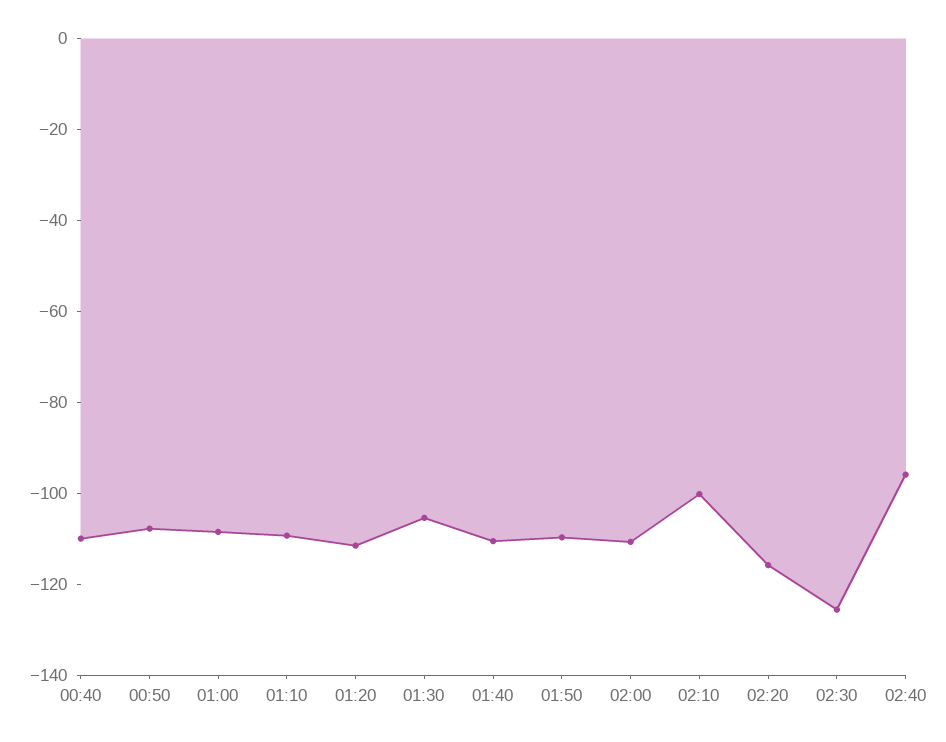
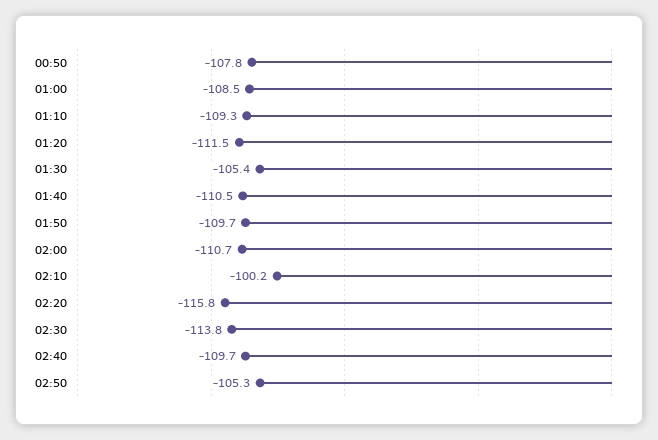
00:40: -110 -> none
02:30: -125 -> -113.8
02:40: -95 -> -109.7
02:50: none -> -105.3

